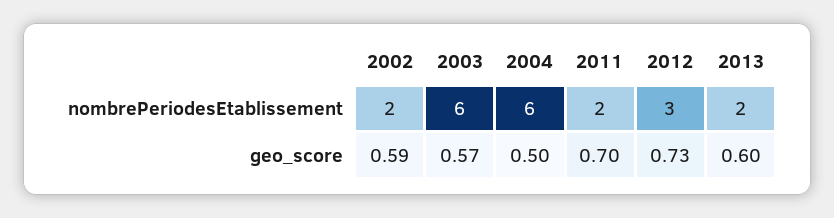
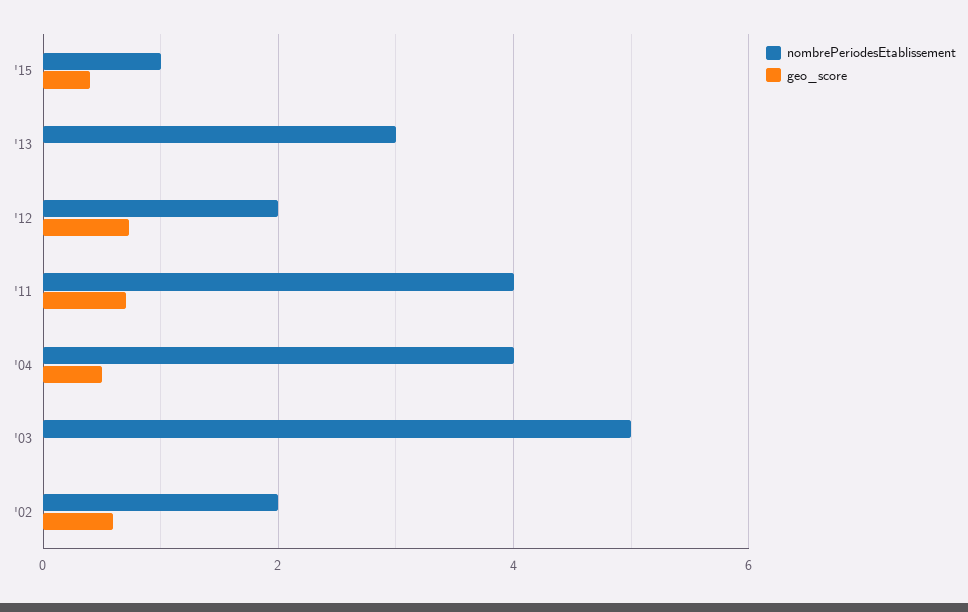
nombrePeriodesEtablissement, 2003: 6 -> 5
nombrePeriodesEtablissement, 2004: 6 -> 4
nombrePeriodesEtablissement, 2011: 2 -> 4
nombrePeriodesEtablissement, 2012: 3 -> 2
nombrePeriodesEtablissement, 2013: 2 -> 3
geo_score, 2003: 0.57 -> 0
geo_score, 2013: 0.6 -> 0
nombrePeriodesEtablissement, '15: none -> 1
geo_score, '15: none -> 0.4

